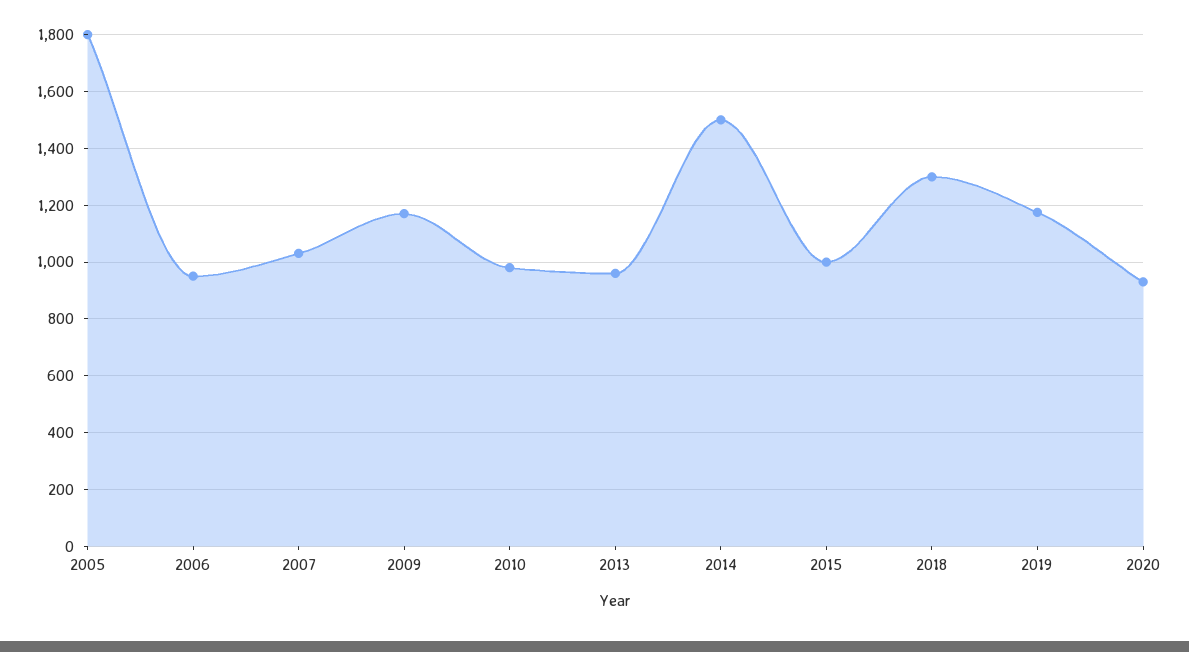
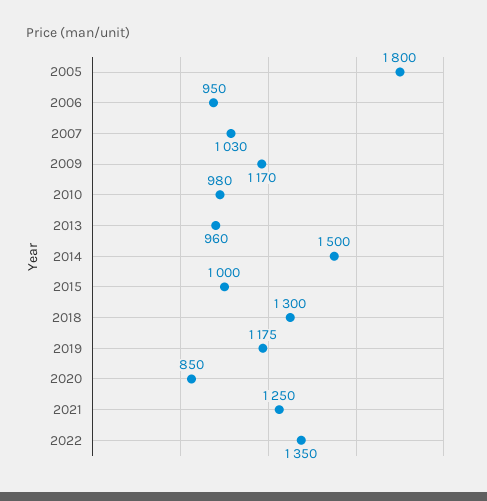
2020: 925 -> 850
2021: none -> 1250
2022: none -> 1350

